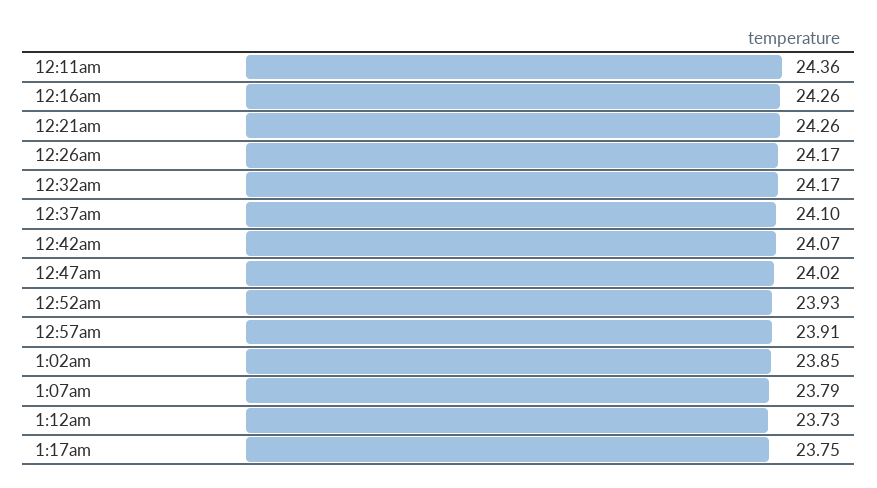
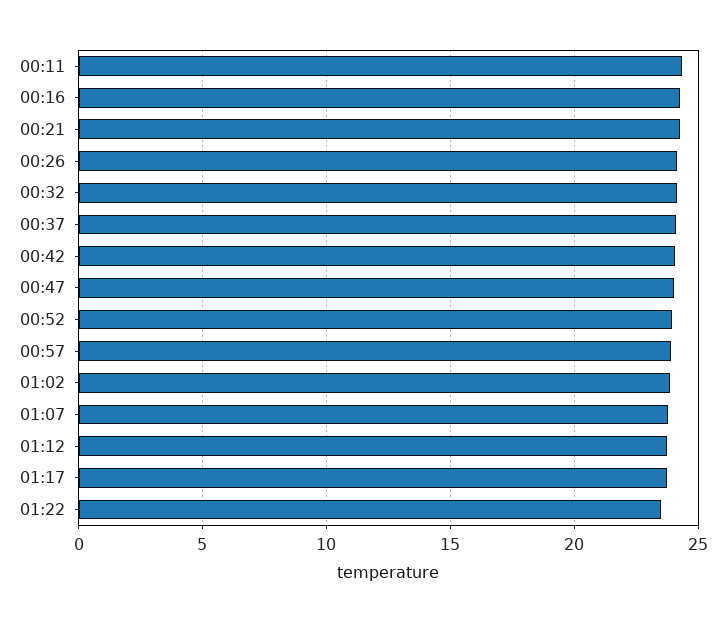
01:22: none -> 23.5

